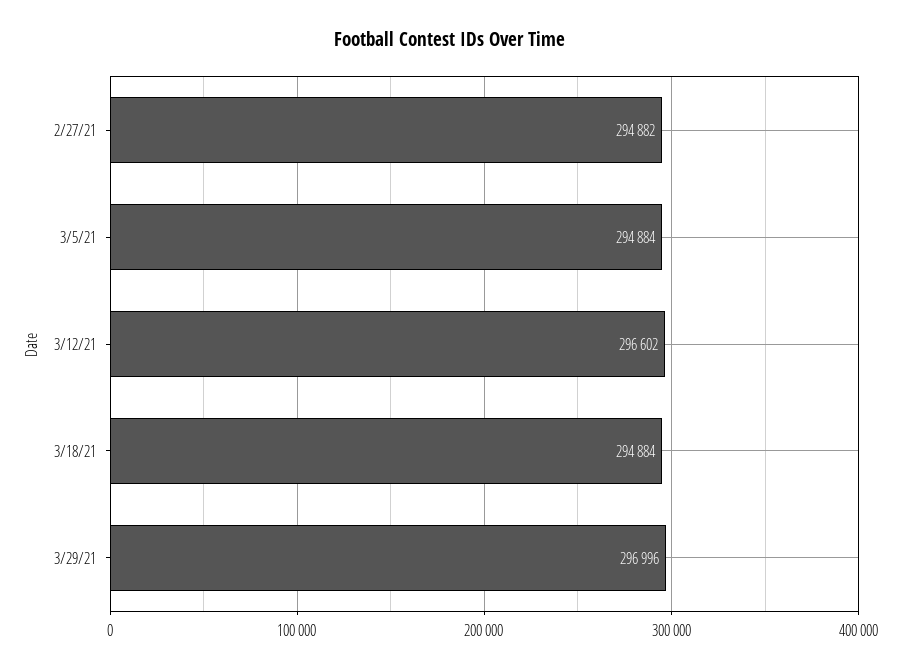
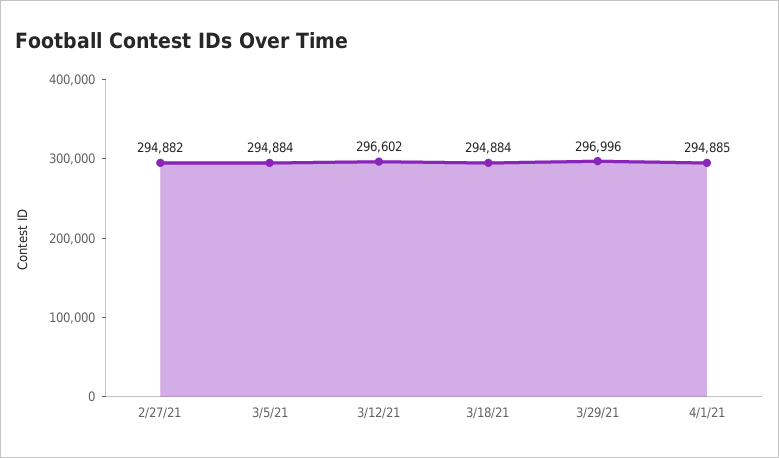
4/1/21: none -> 294885

